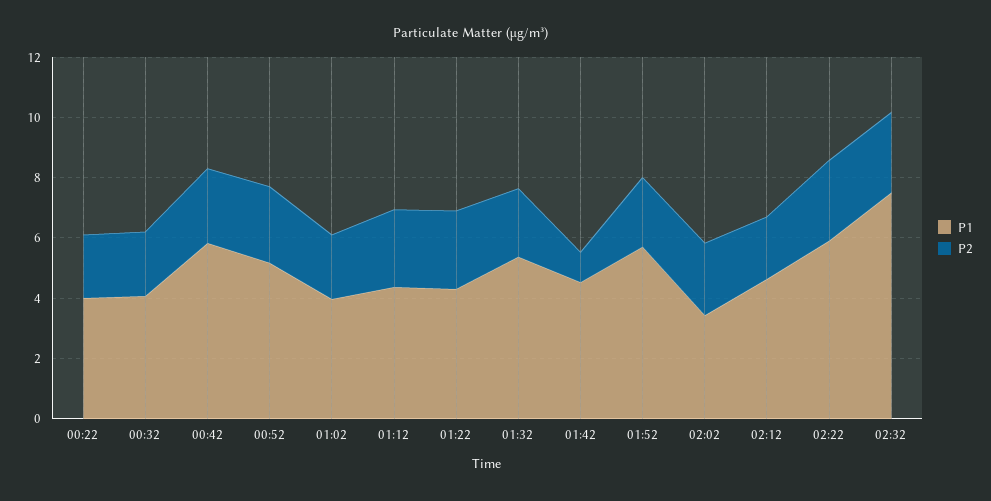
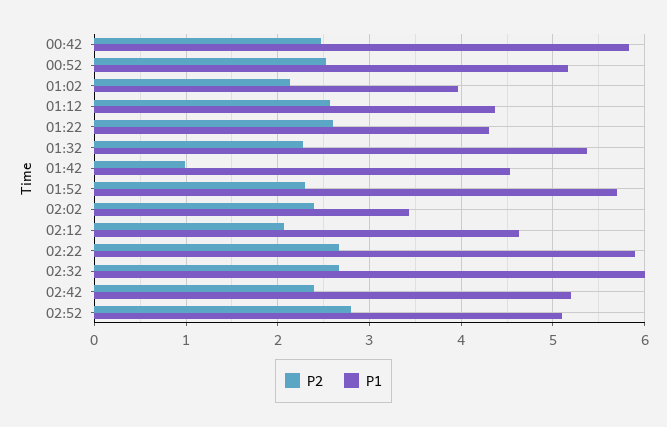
P1, 00:22: 4 -> none
P2, 00:22: 2 -> none
P1, 00:32: 4 -> none
P2, 00:32: 2 -> none
P1, 02:32: 7.5 -> 6
P2, 02:42: none -> 2.4
P1, 02:42: none -> 5.2
P2, 02:52: none -> 2.8
P1, 02:52: none -> 5.1

